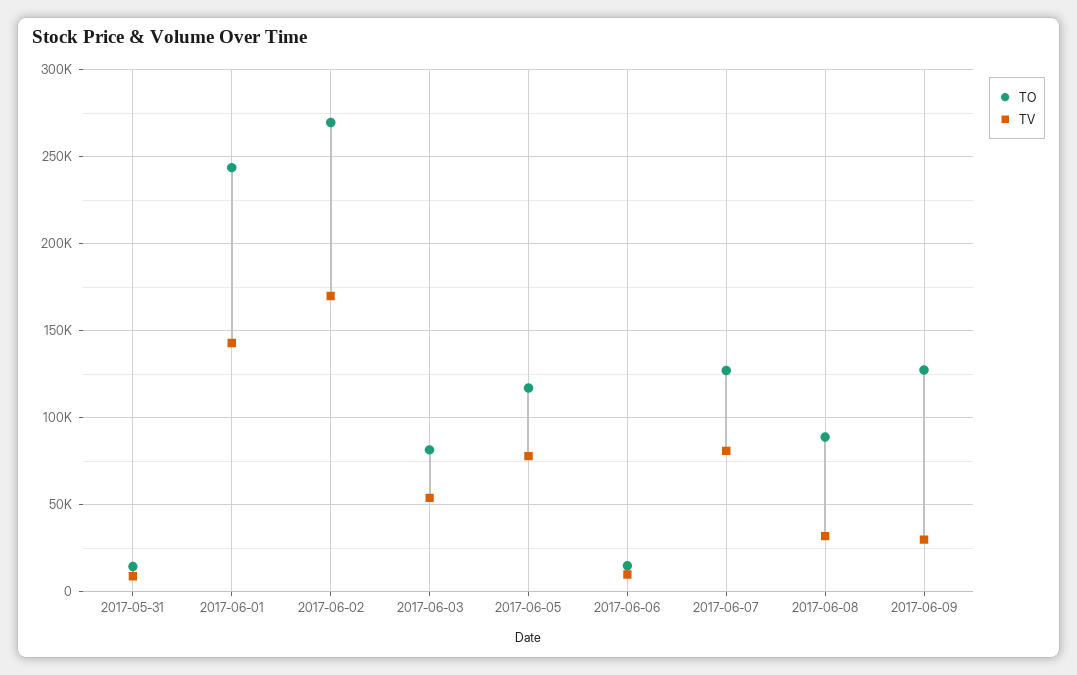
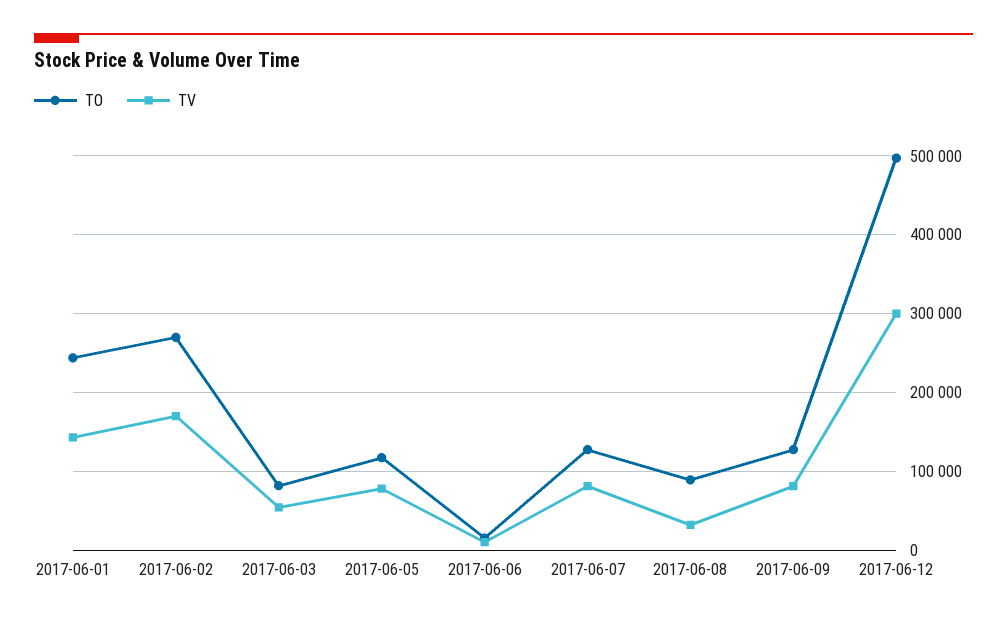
TO, 2017-05-31: 15000 -> none
TV, 2017-05-31: 10000 -> none
TV, 2017-06-09: 30000 -> 80000
TO, 2017-06-12: none -> 500000
TV, 2017-06-12: none -> 300000

